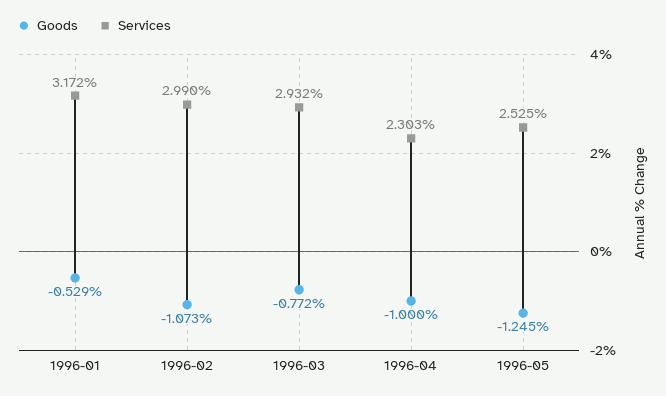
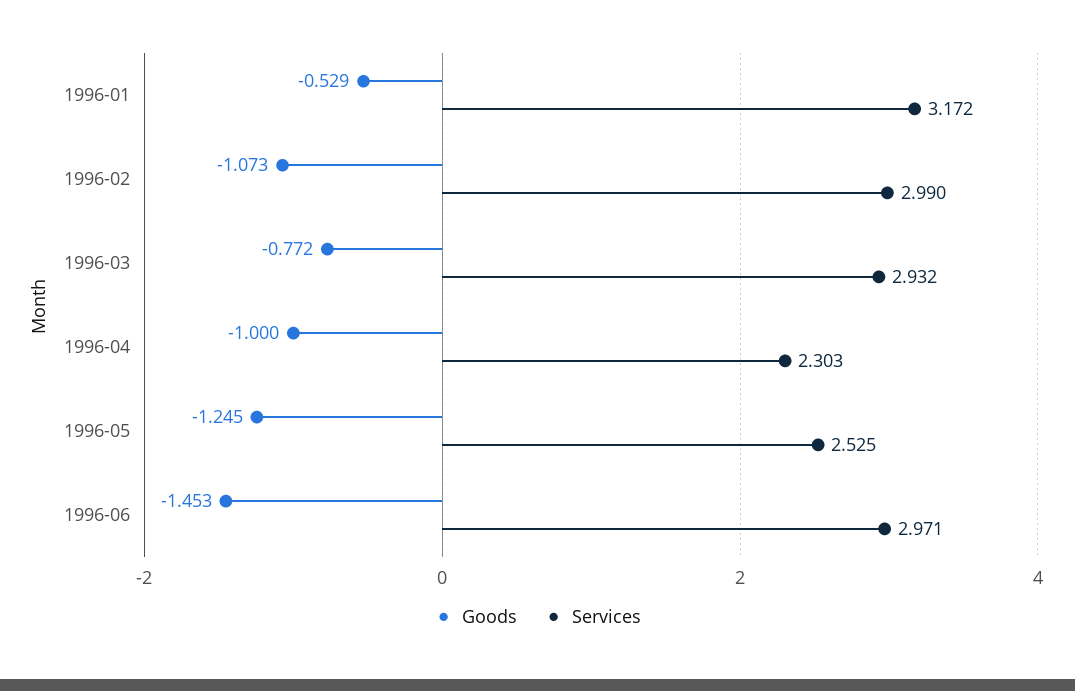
Goods, 1996-06: none -> -1.453
Services, 1996-06: none -> 2.971

